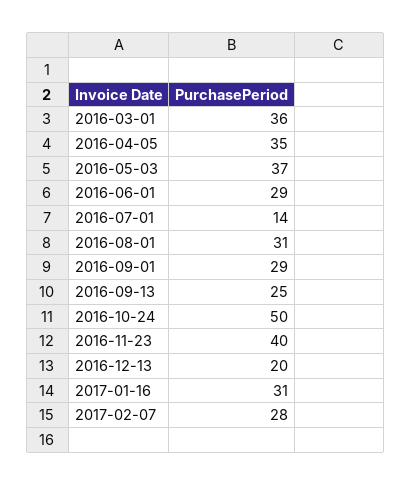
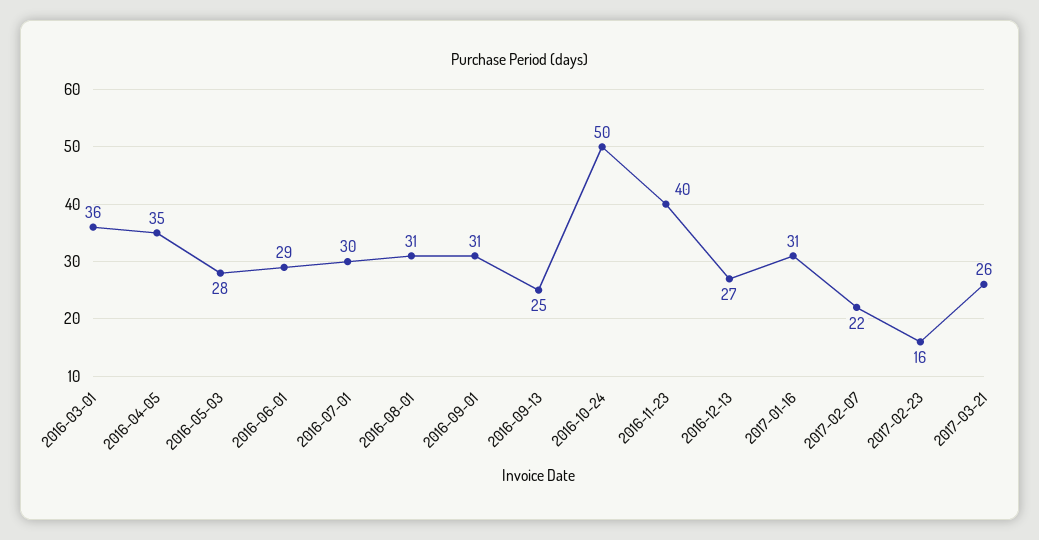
2016-05-03: 37 -> 28
2016-07-01: 14 -> 30
2016-09-01: 29 -> 31
2016-12-13: 20 -> 27
2017-02-07: 28 -> 22
2017-02-23: none -> 16
2017-03-21: none -> 26

